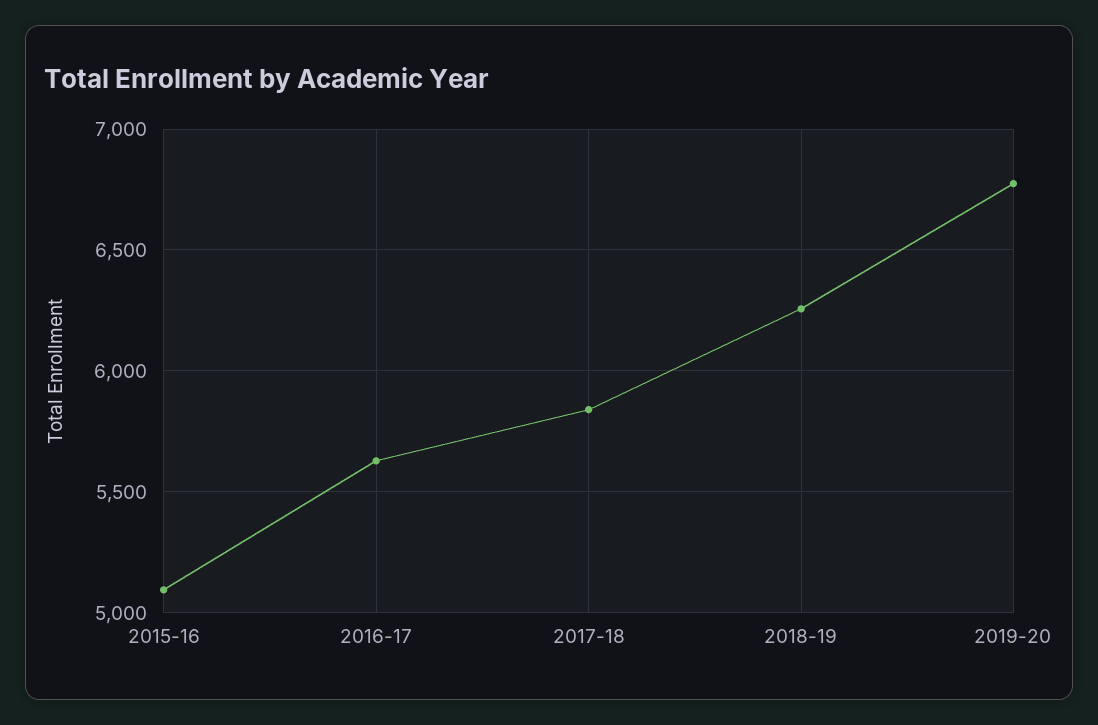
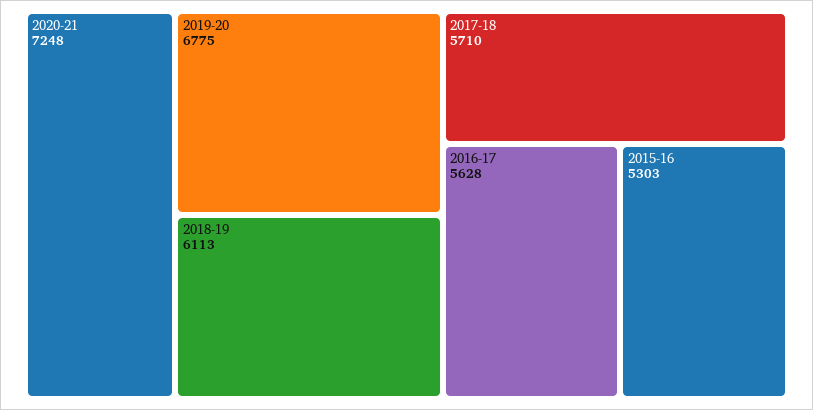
2015-16: 5100 -> 5303
2017-18: 5850 -> 5710
2018-19: 6250 -> 6113
2020-21: none -> 7248

